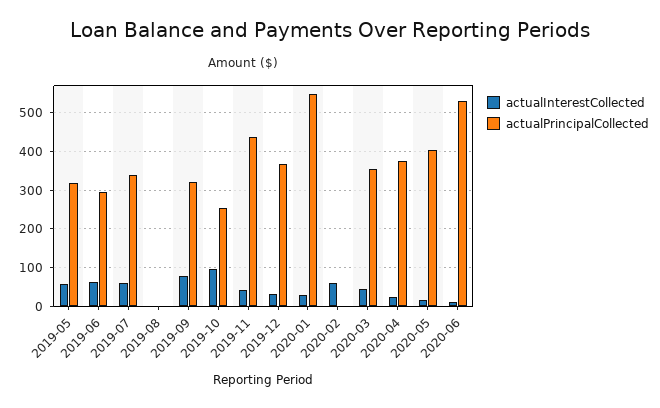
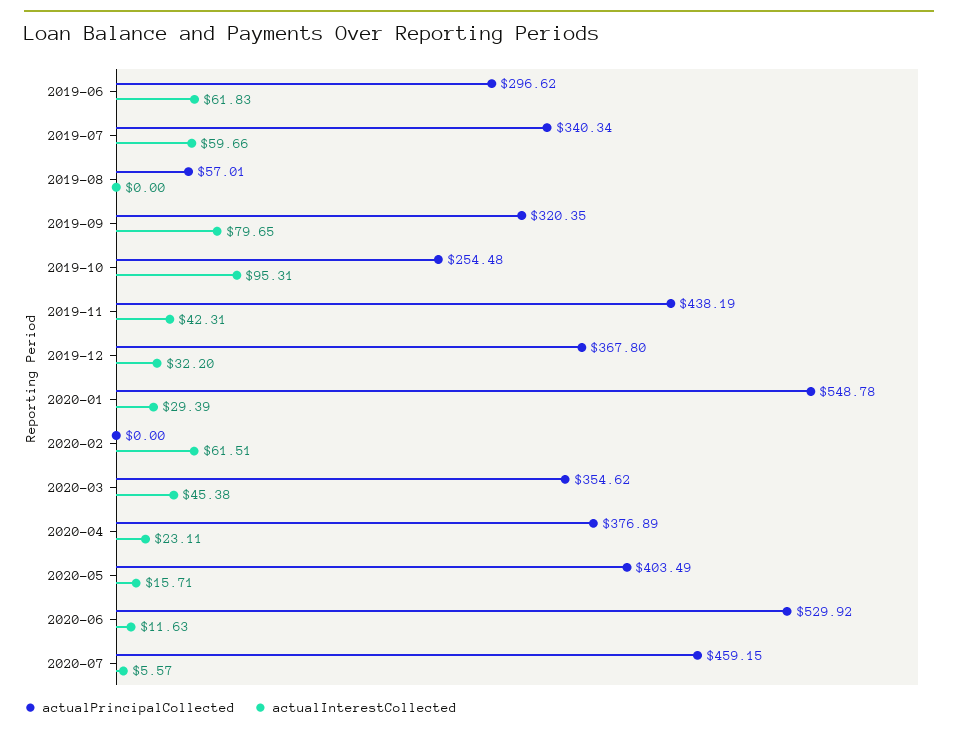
actualInterestCollected, 2019-05: 60 -> none
actualPrincipalCollected, 2019-05: 320 -> none
actualPrincipalCollected, 2019-08: 0 -> 57.01
actualPrincipalCollected, 2020-07: none -> 459.15
actualInterestCollected, 2020-07: none -> 5.57

